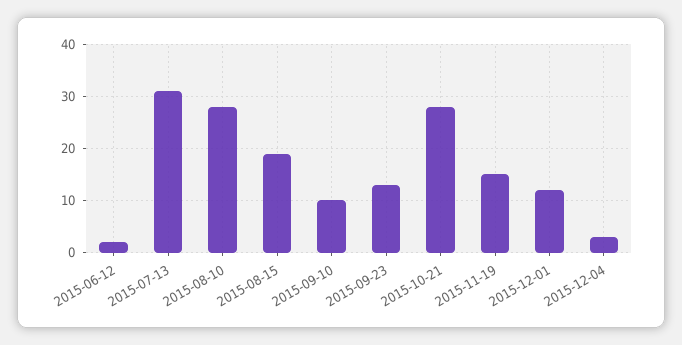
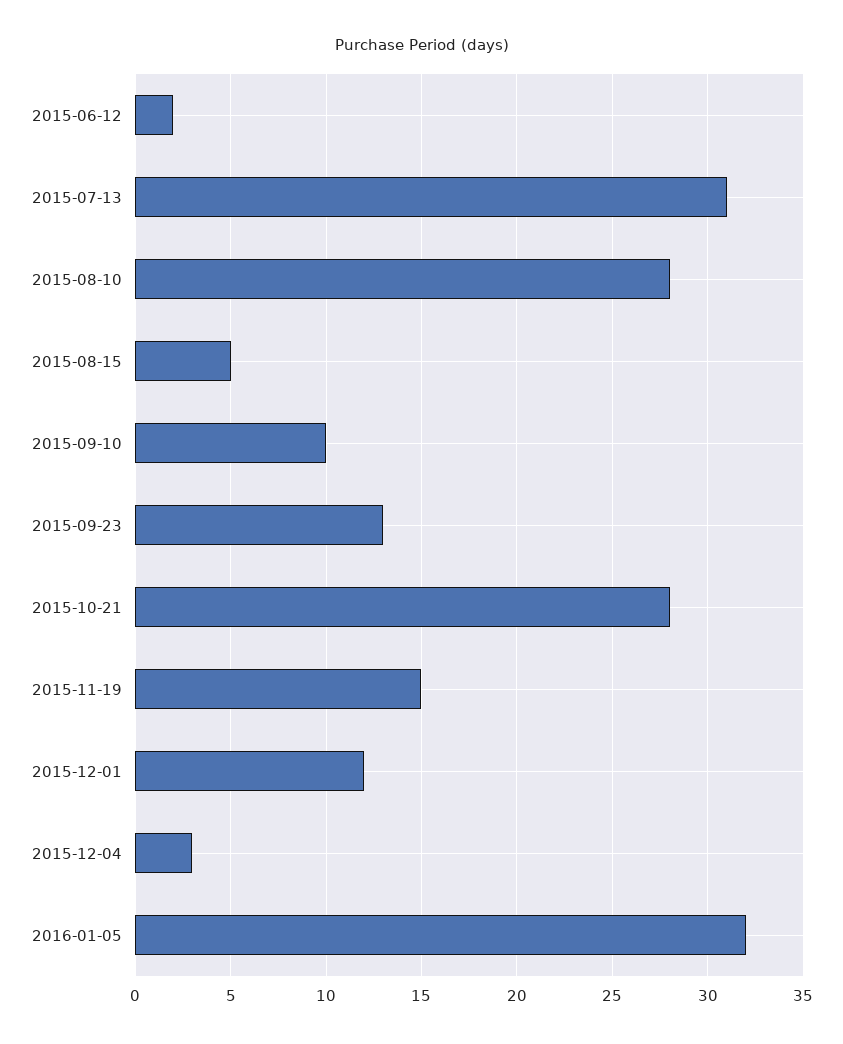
2015-08-15: 20 -> 5
2016-01-05: none -> 32

